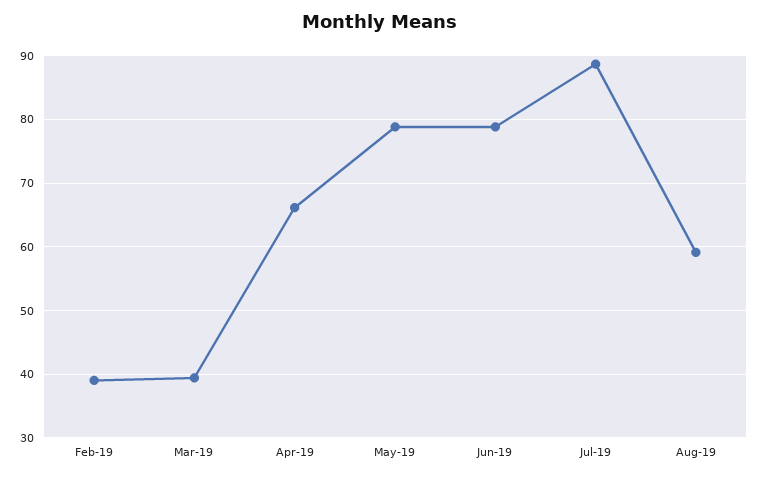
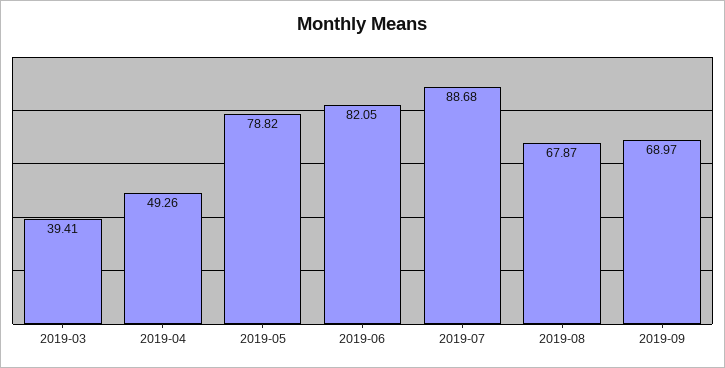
Feb-19: 39 -> none
Apr-19: 66 -> 49.26
Jun-19: 79 -> 82.05
Aug-19: 59 -> 67.87
2019-09: none -> 68.97

